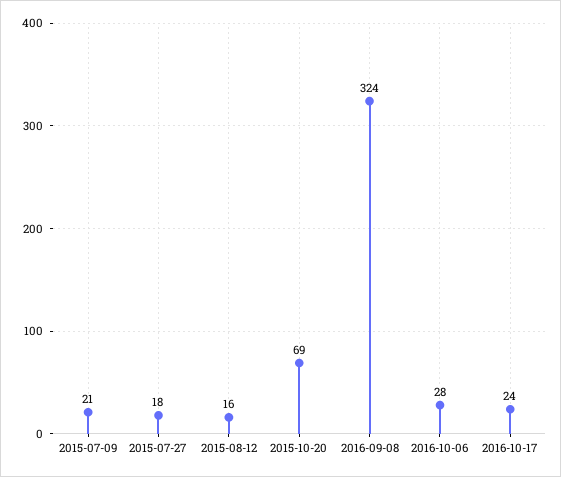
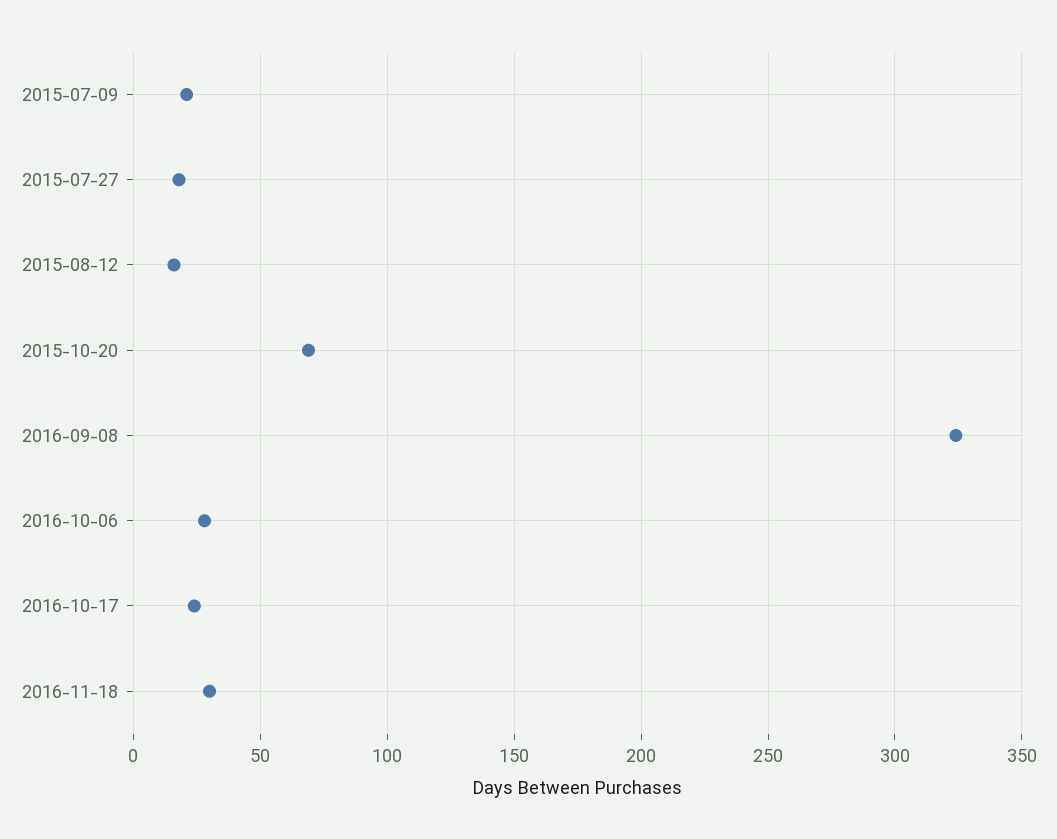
2016-11-18: none -> 30

